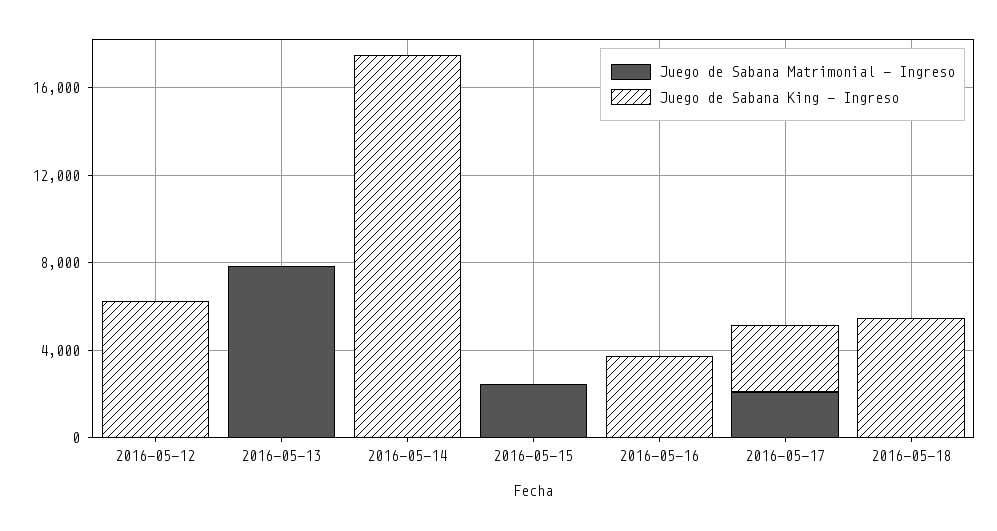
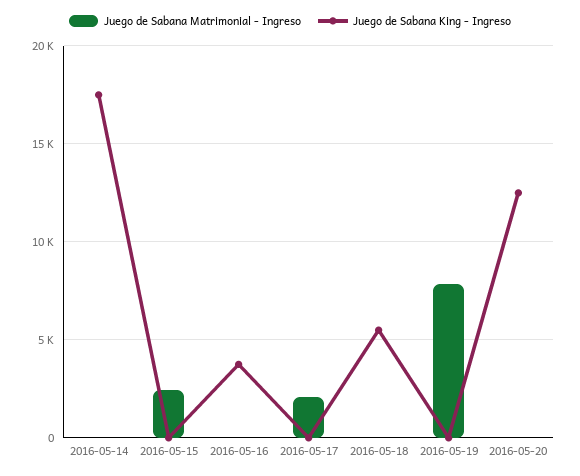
Juego de Sabana Matrimonial - Ingreso, 2016-05-12: 0 -> none
Juego de Sabana King - Ingreso, 2016-05-12: 6000 -> none
Juego de Sabana Matrimonial - Ingreso, 2016-05-13: 8000 -> none
Juego de Sabana King - Ingreso, 2016-05-13: 0 -> none
Juego de Sabana King - Ingreso, 2016-05-17: 3000 -> 0
Juego de Sabana Matrimonial - Ingreso, 2016-05-19: none -> 8000
Juego de Sabana King - Ingreso, 2016-05-19: none -> 0
Juego de Sabana Matrimonial - Ingreso, 2016-05-20: none -> 0
Juego de Sabana King - Ingreso, 2016-05-20: none -> 12500

